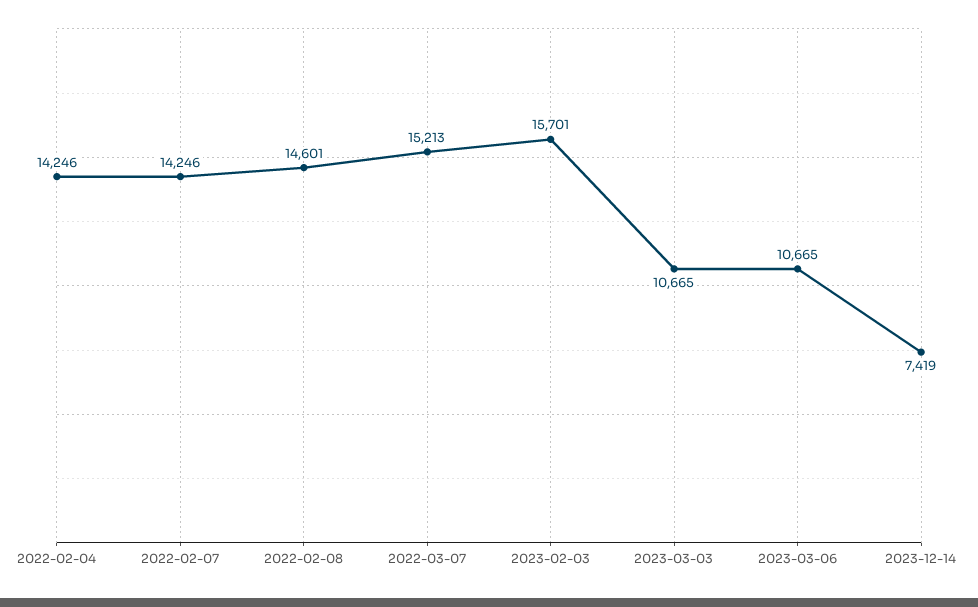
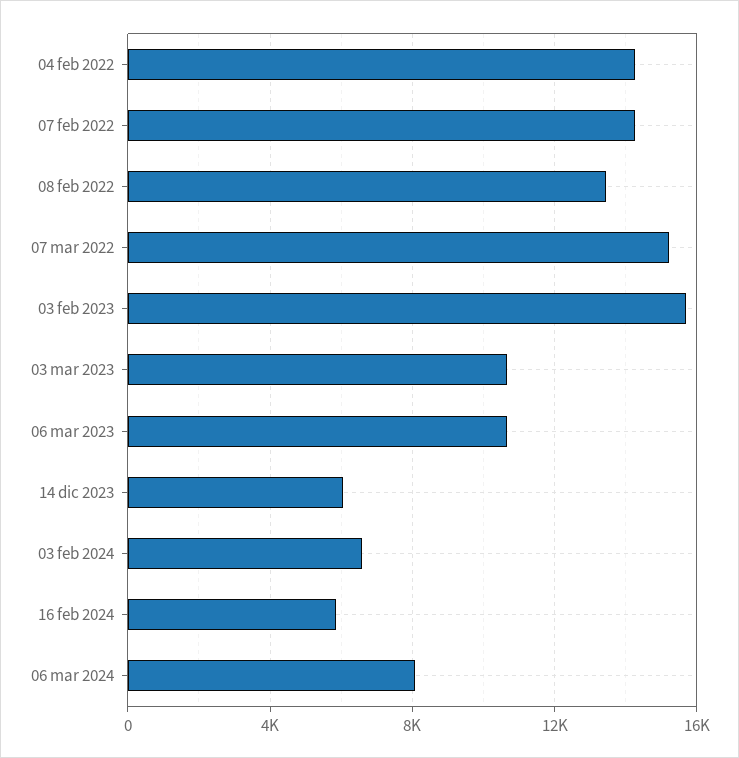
2022-02-08: 14601 -> 13500
2023-12-14: 7419 -> 6000
03 feb 2024: none -> 6500
16 feb 2024: none -> 6000
06 mar 2024: none -> 8000

